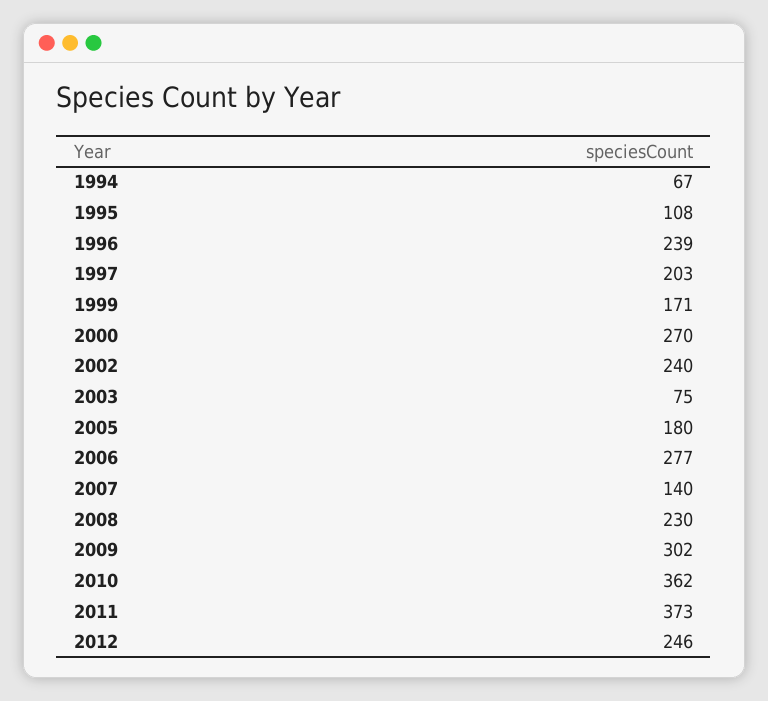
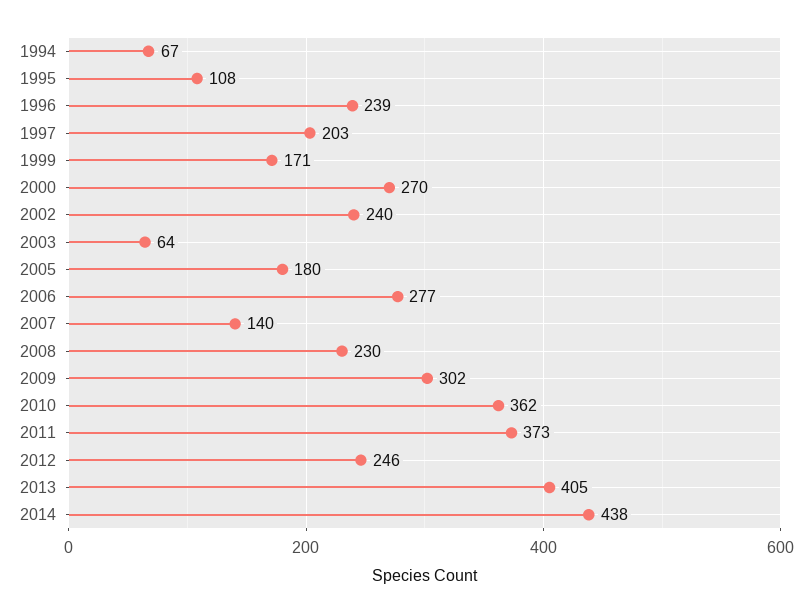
2003: 75 -> 64
2013: none -> 405
2014: none -> 438

